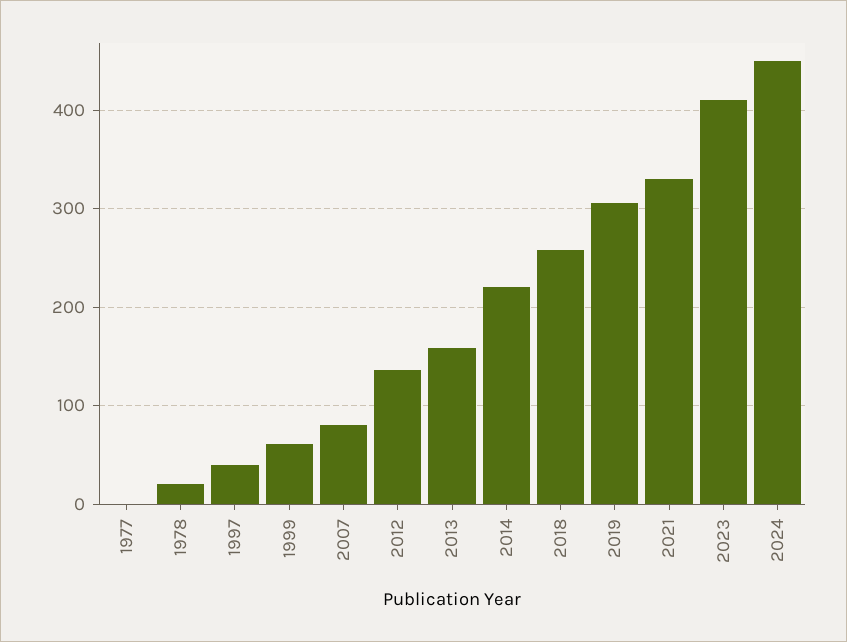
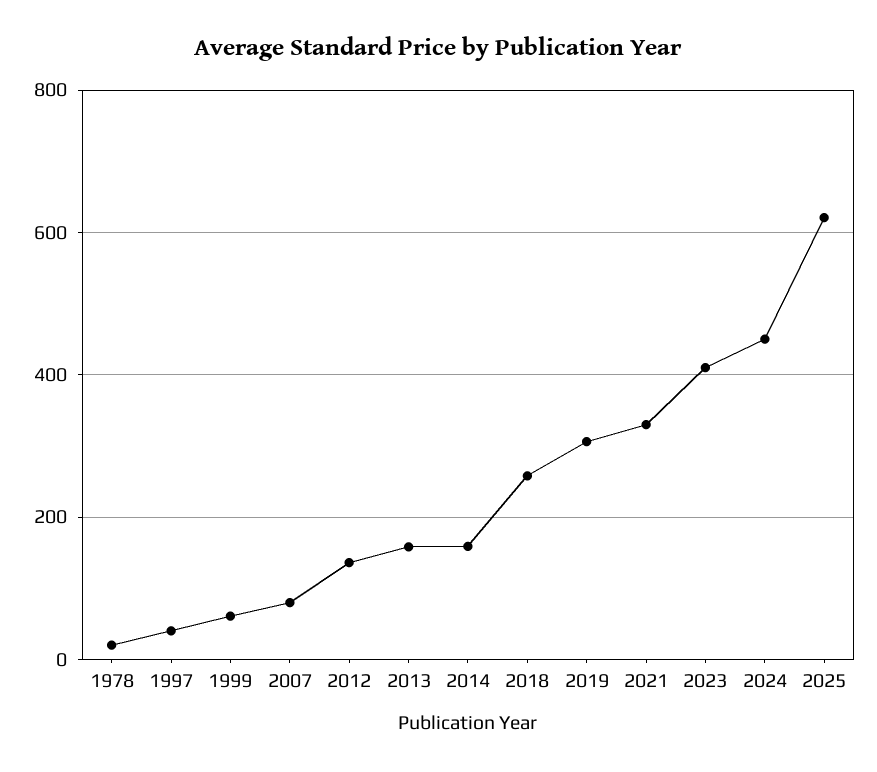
1977: 0 -> none
2014: 220 -> 160
2025: none -> 620

